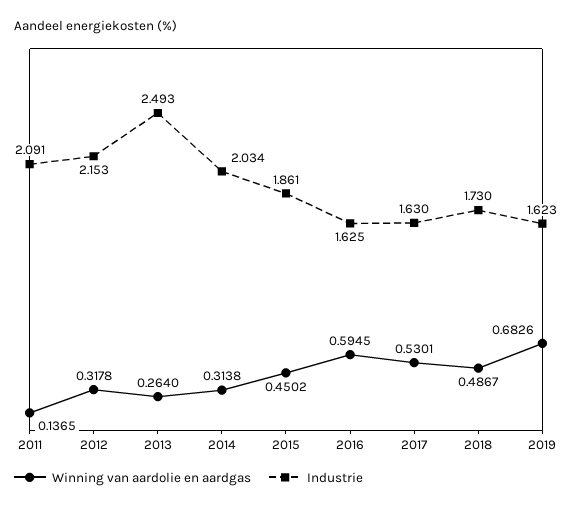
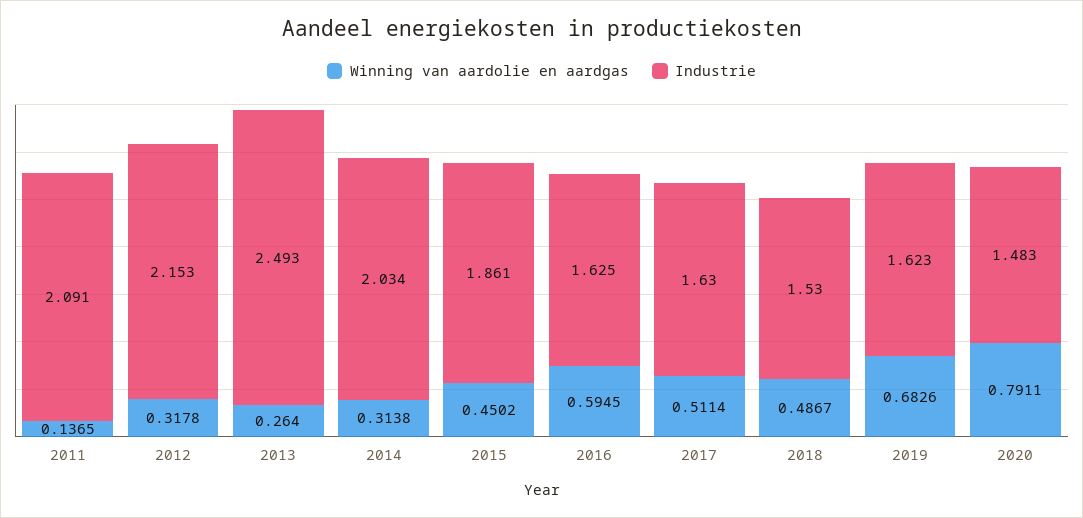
Winning van aardolie en aardgas, 2017: 0.5301 -> 0.5114
Industrie, 2018: 1.73 -> 1.53
Winning van aardolie en aardgas, 2020: none -> 0.7911
Industrie, 2020: none -> 1.483

